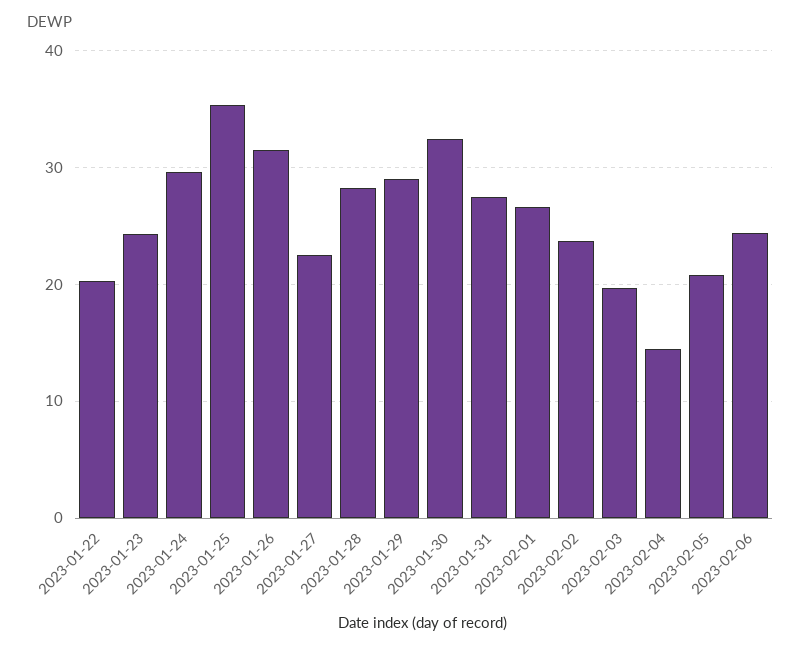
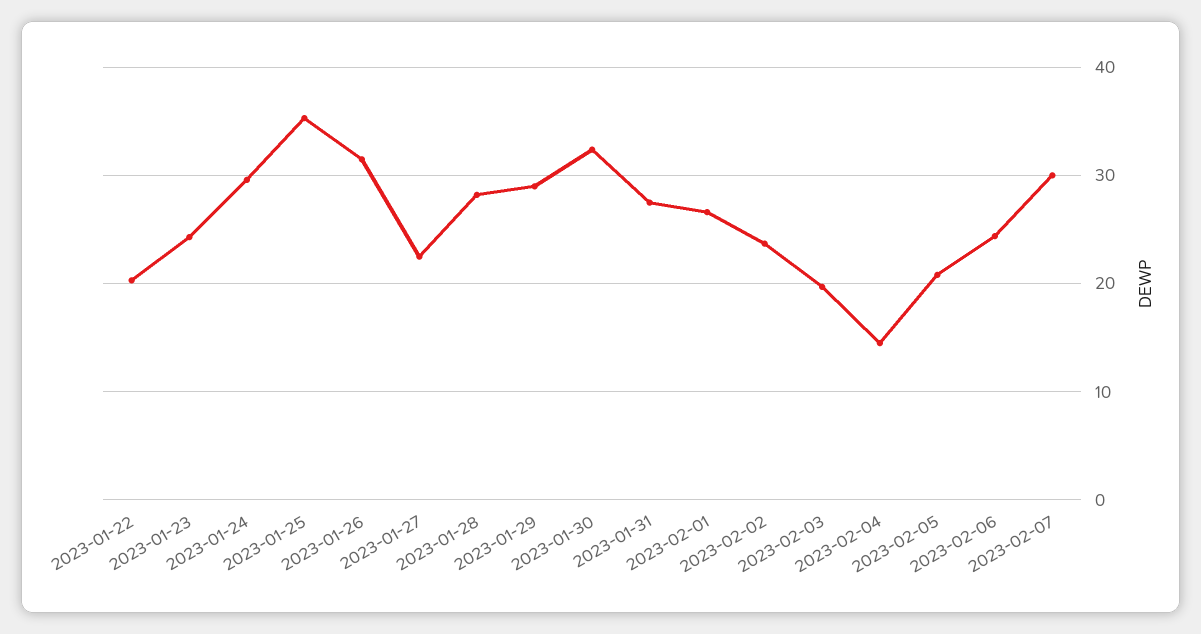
2023-02-07: none -> 30

